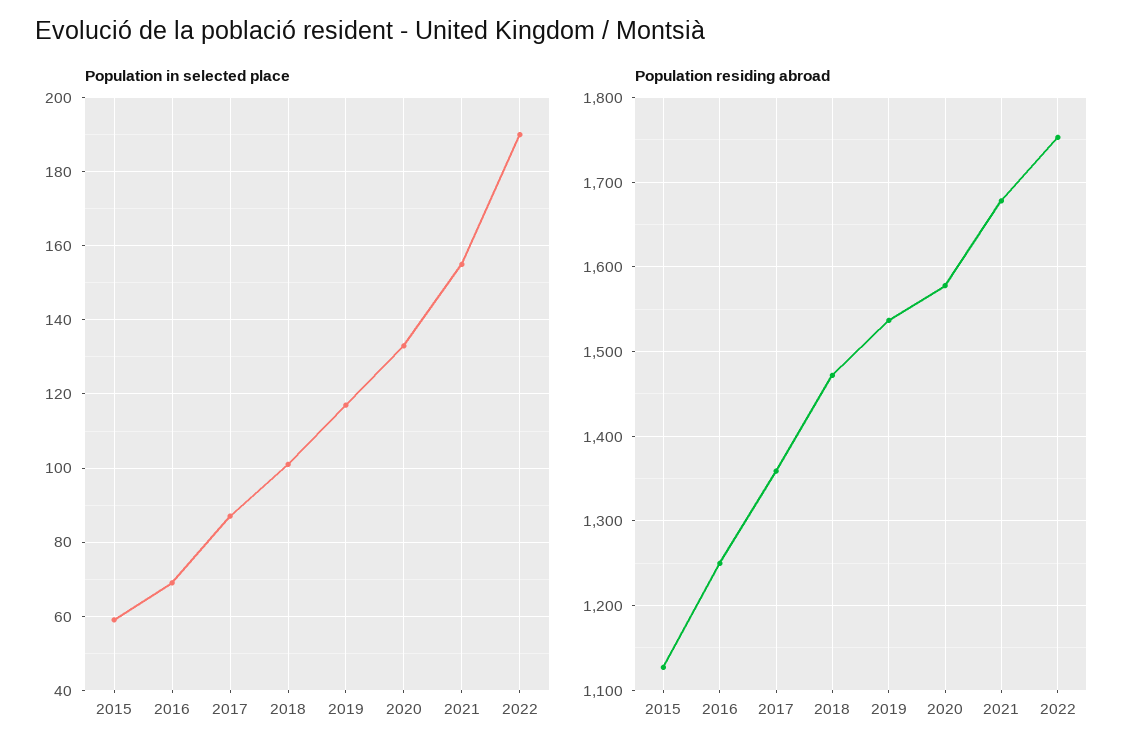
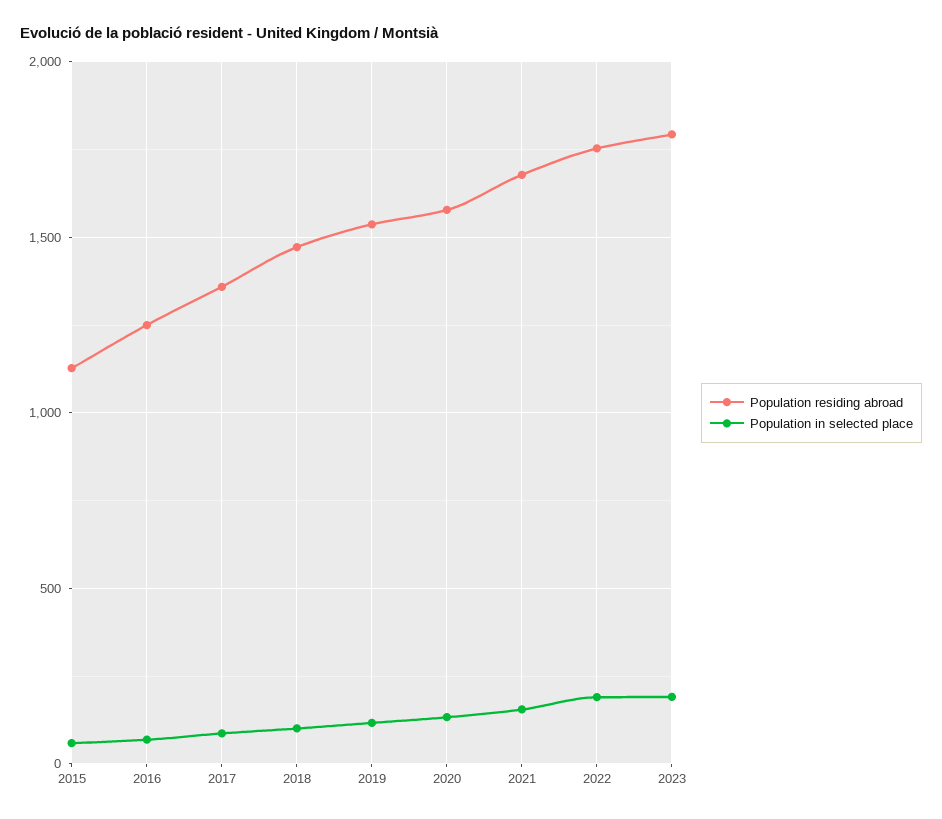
Population residing abroad, 2023: none -> 1800
Population in selected place, 2023: none -> 200

